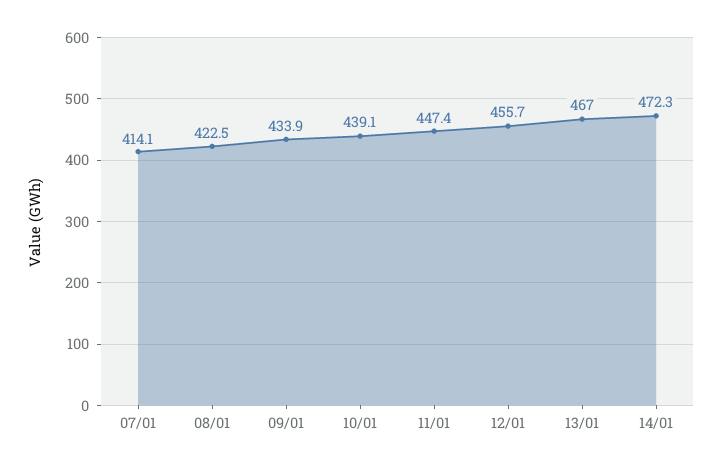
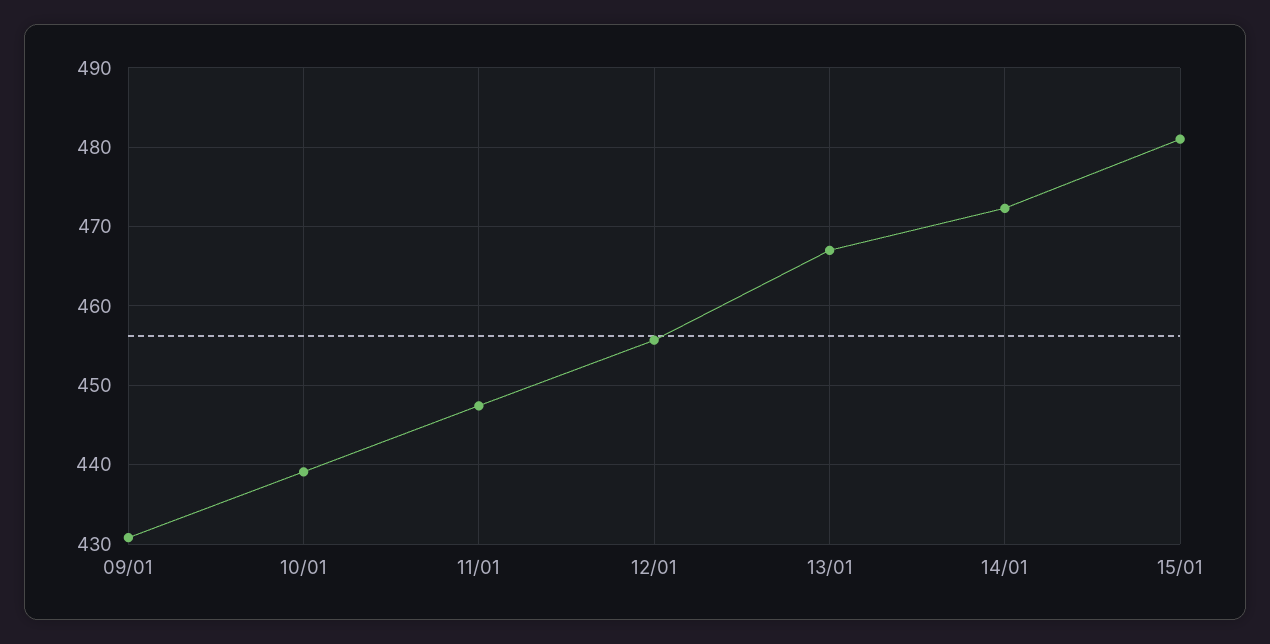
07/01: 414.1 -> none
08/01: 422.5 -> none
09/01: 433.9 -> 431
15/01: none -> 481

